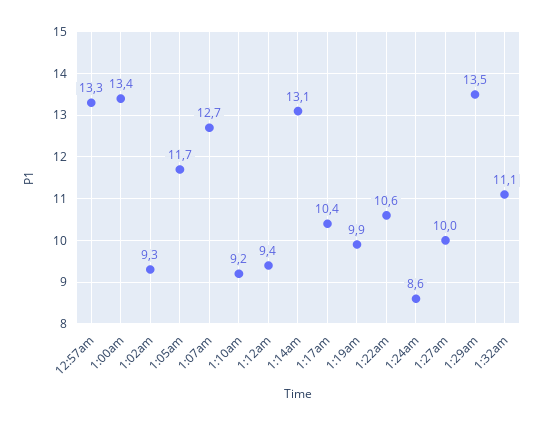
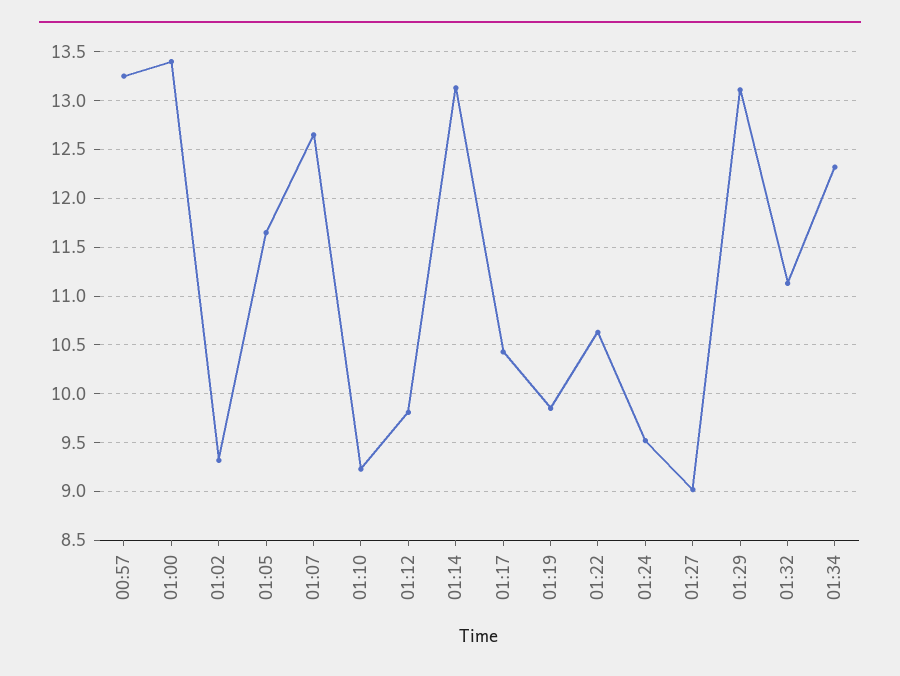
1:12am: 9.4 -> 9.8
1:24am: 8.6 -> 9.5
1:27am: 10 -> 9
1:29am: 13.5 -> 13.1
01:34: none -> 12.3

